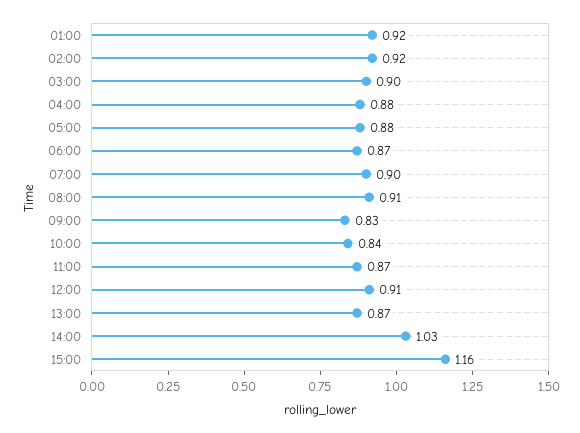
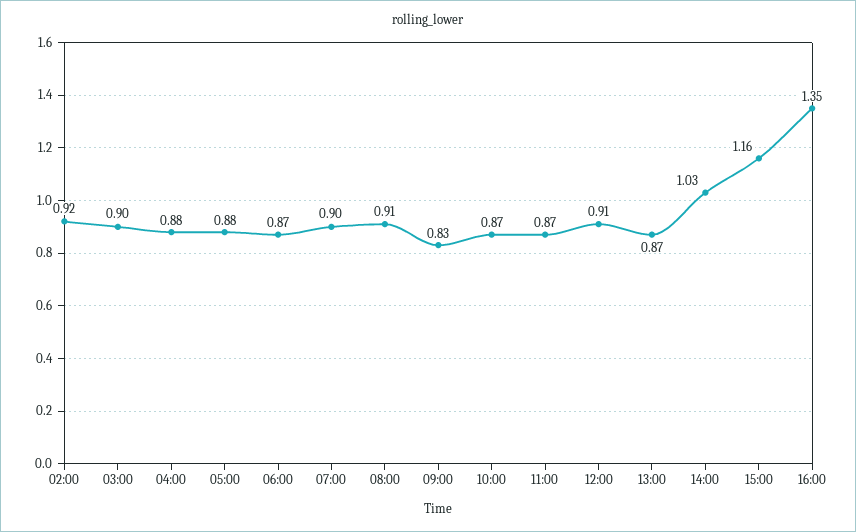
01:00: 0.92 -> none
10:00: 0.84 -> 0.87
16:00: none -> 1.35

